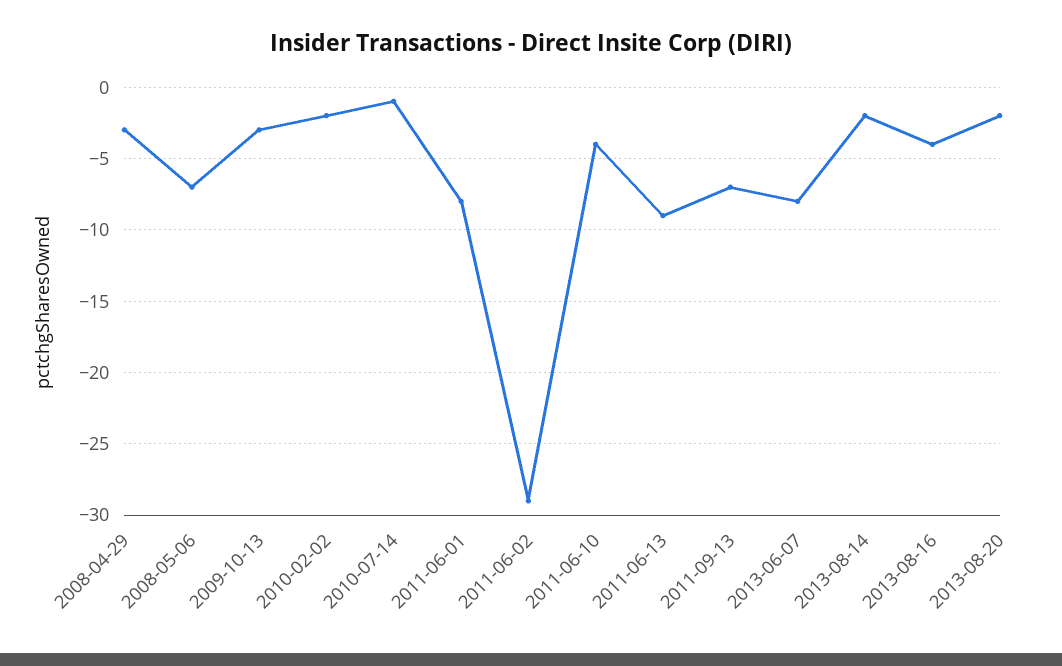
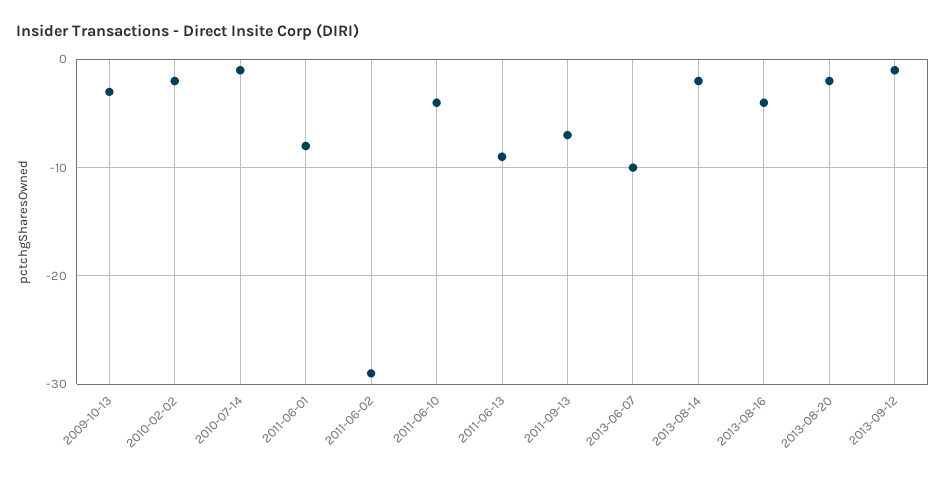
2008-04-29: -3 -> none
2008-05-06: -7 -> none
2013-06-07: -8 -> -10
2013-09-12: none -> -1

